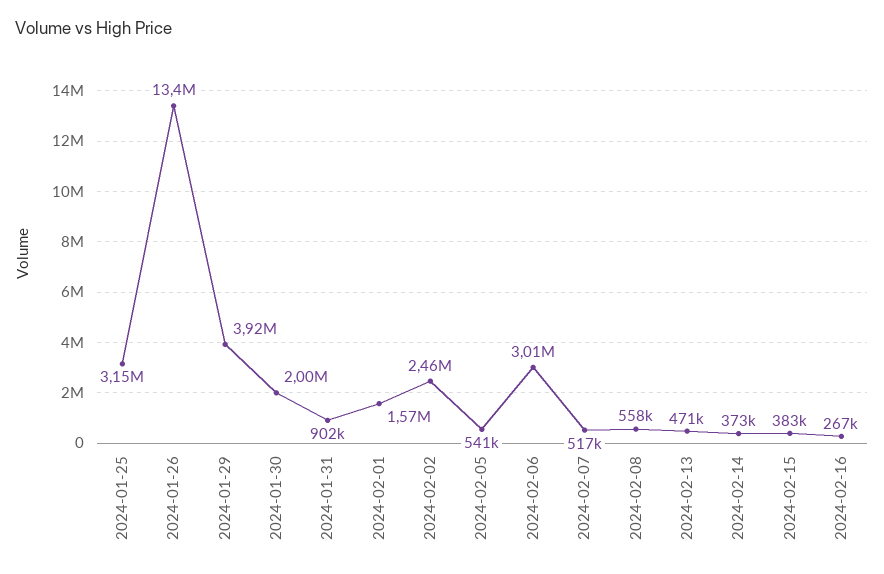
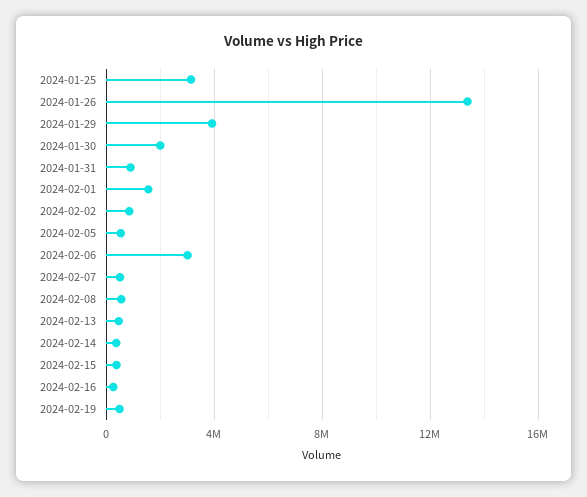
2024-02-02: 2460000 -> 1000000
2024-02-19: none -> 500000

